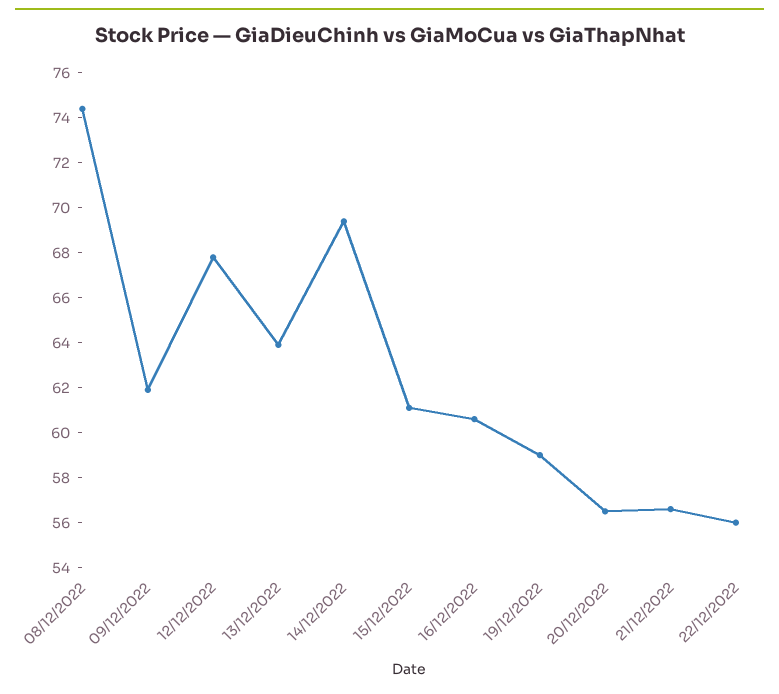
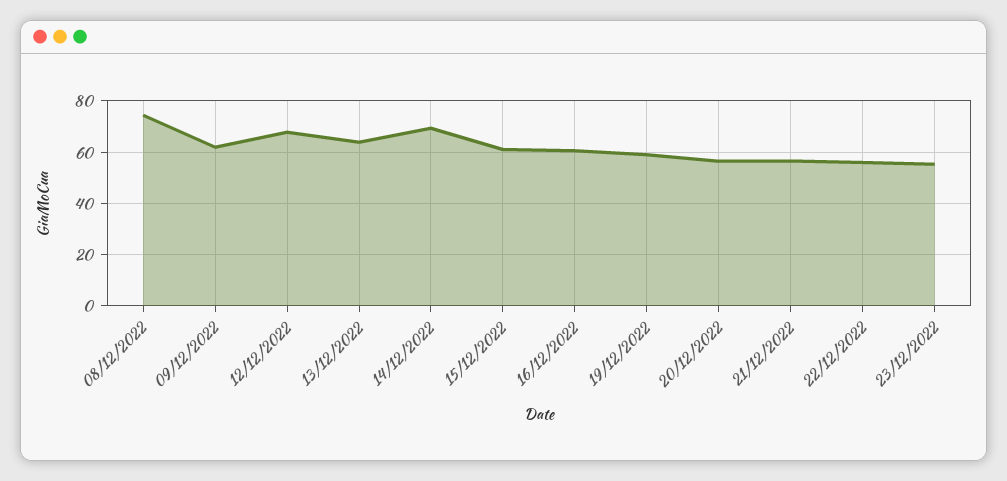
23/12/2022: none -> 55

